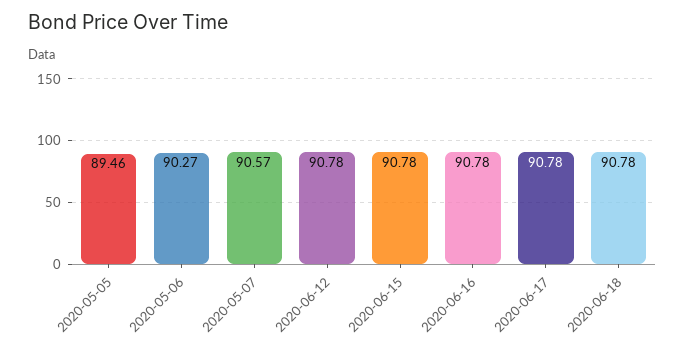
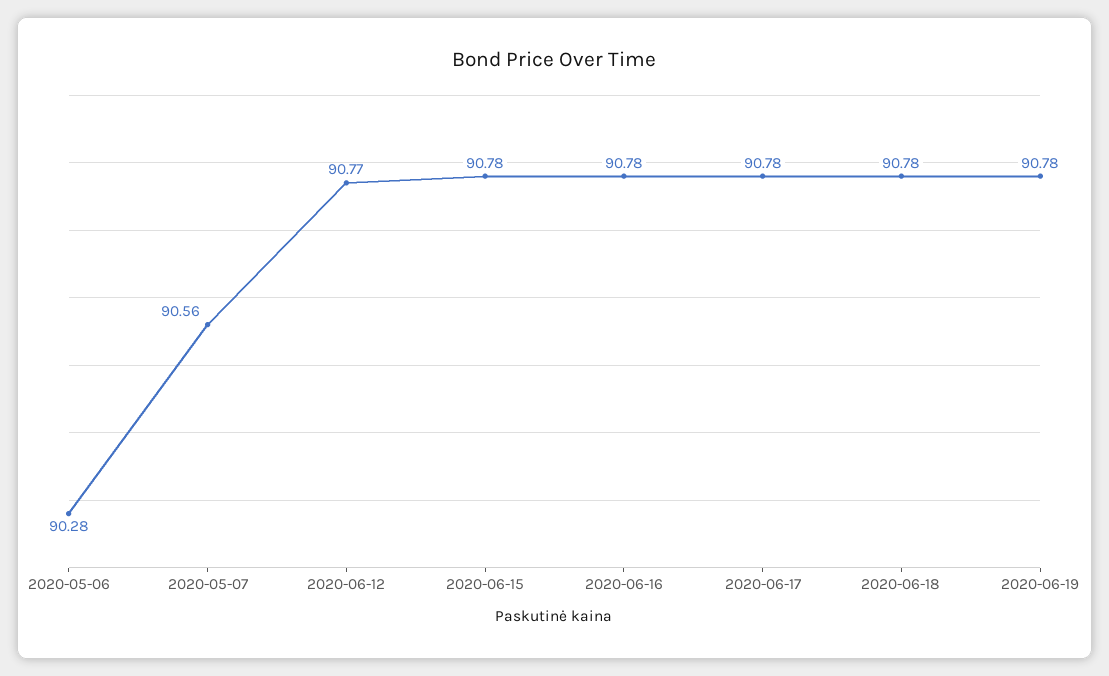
2020-05-05: 89.46 -> none
2020-05-06: 90.27 -> 90.28
2020-05-07: 90.57 -> 90.56
2020-06-12: 90.78 -> 90.77
2020-06-19: none -> 90.78

